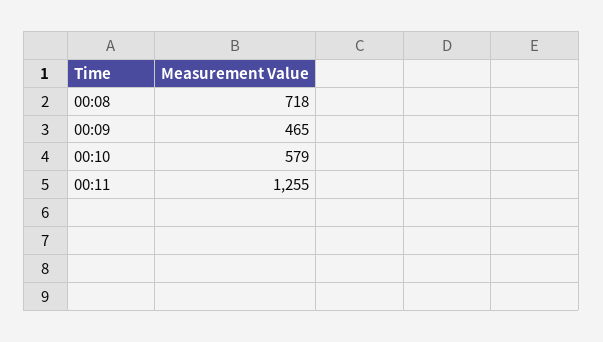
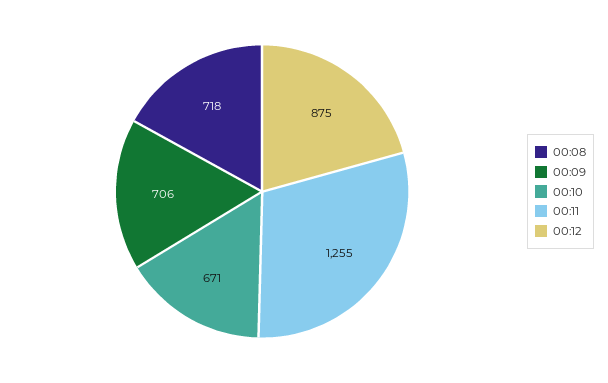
00:09: 465 -> 706
00:10: 579 -> 671
00:12: none -> 875

